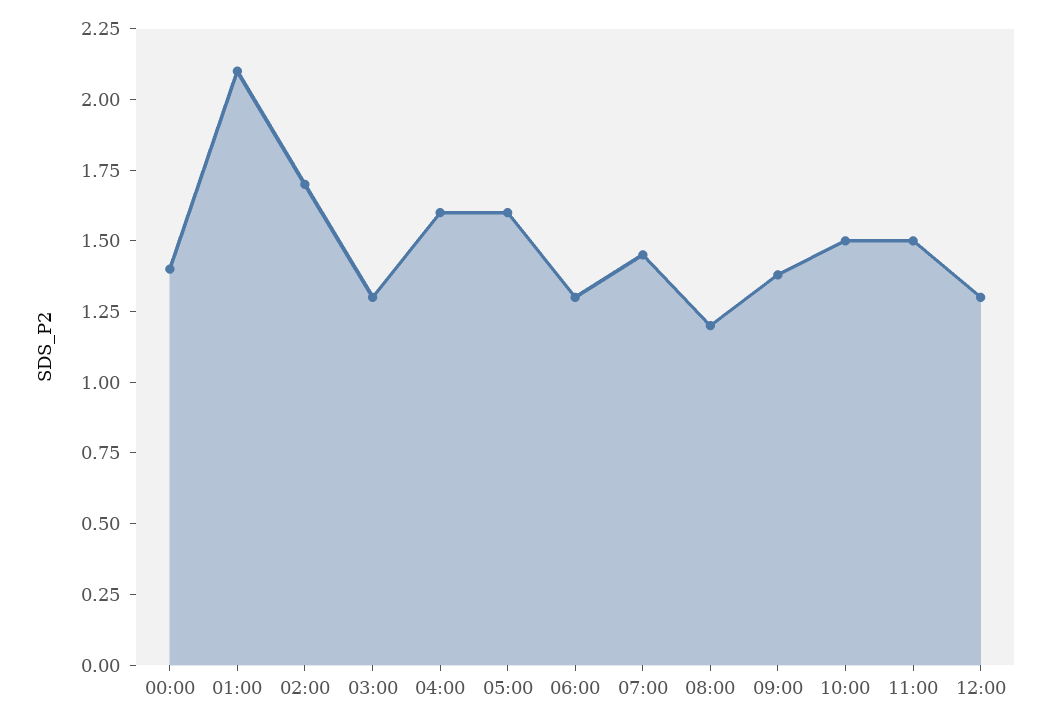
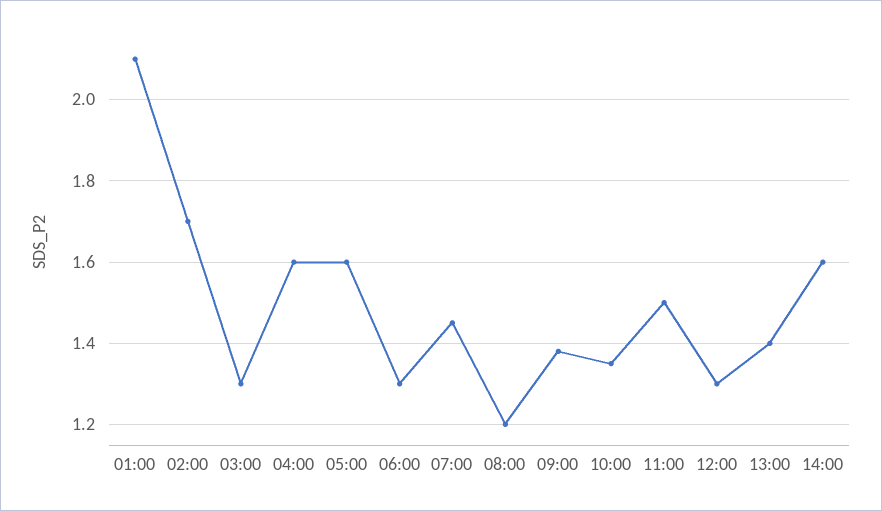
00:00: 1.4 -> none
10:00: 1.5 -> 1.35
13:00: none -> 1.4
14:00: none -> 1.6

